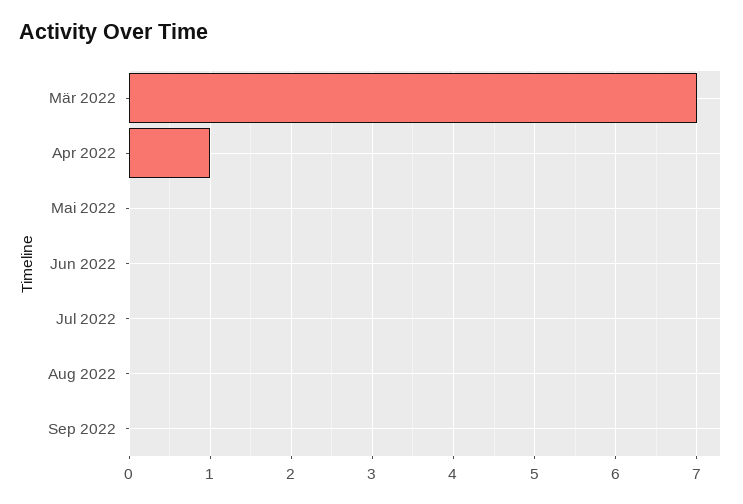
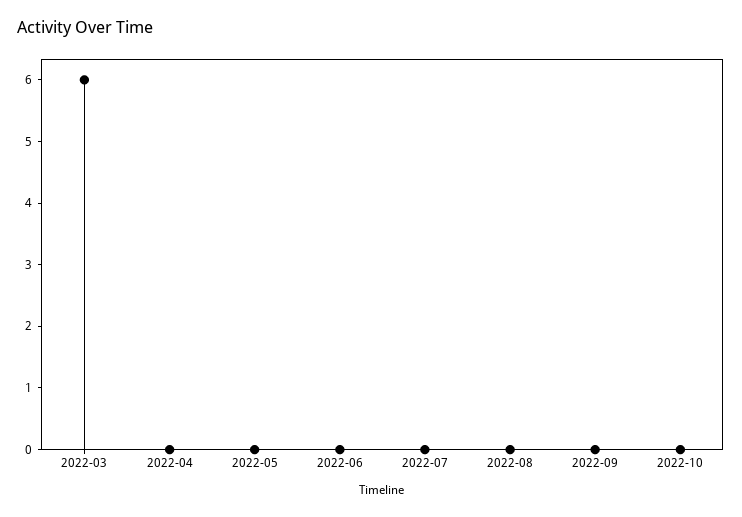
Mär 2022: 7 -> 6
Apr 2022: 1 -> 0
2022-10: none -> 0

